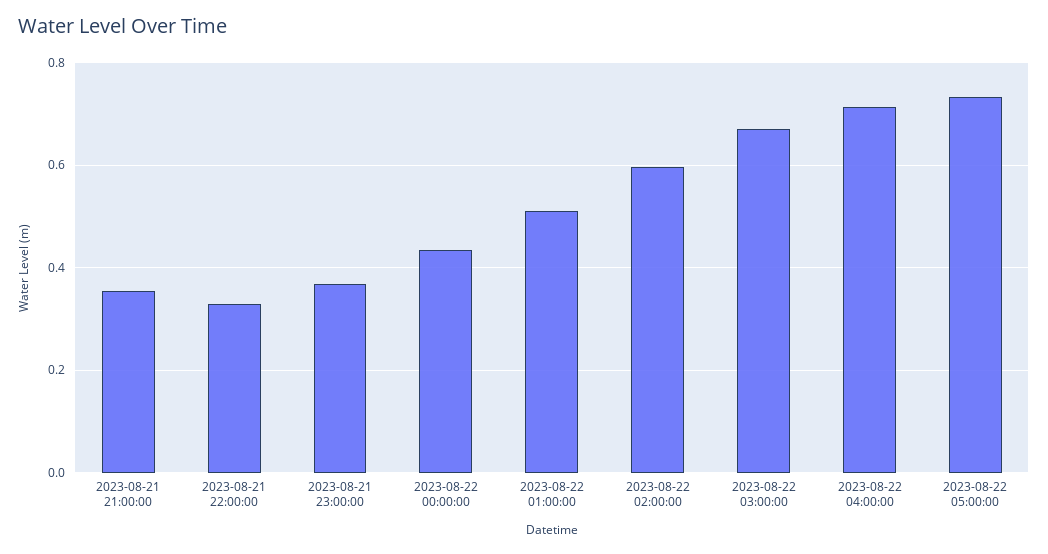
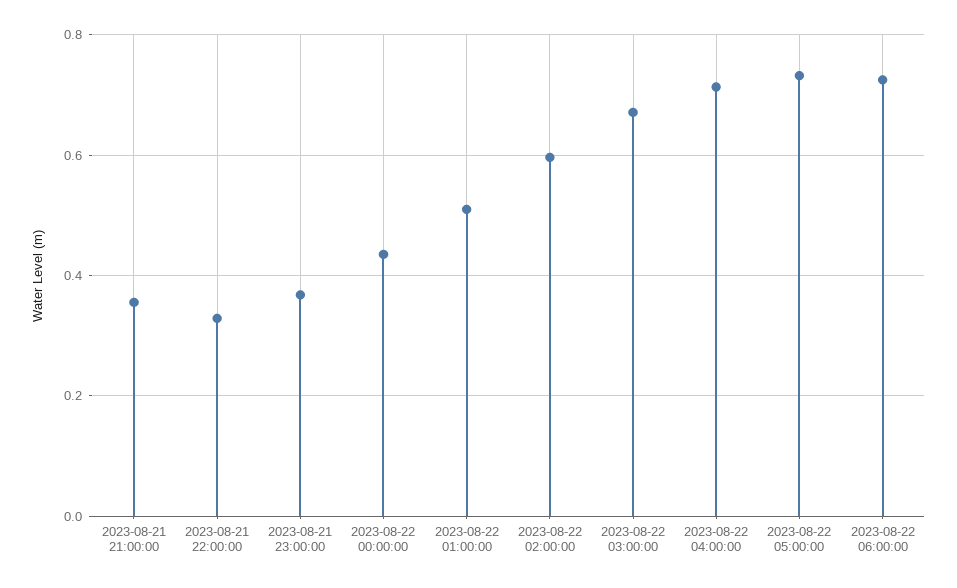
2023-08-22 06:00:00: none -> 0.72

